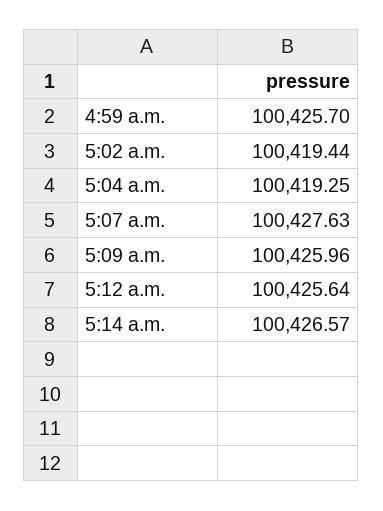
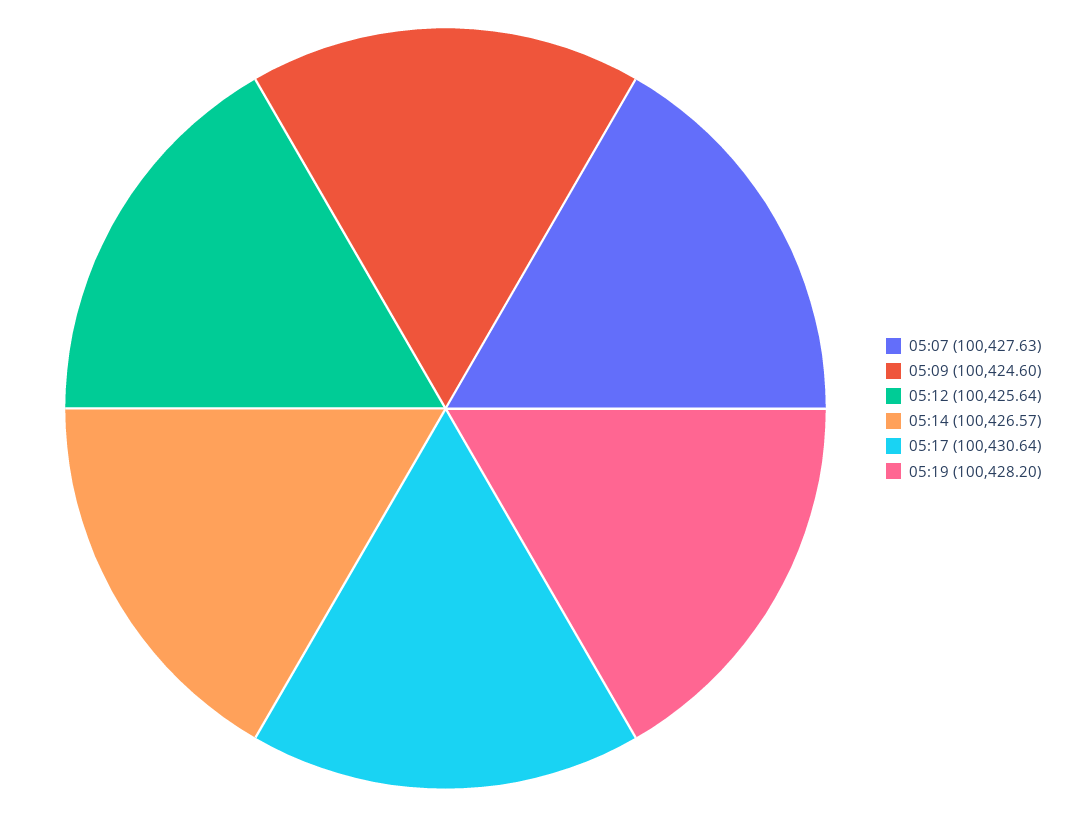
4:59 a.m.: 100425.7 -> none
5:02 a.m.: 100419.44 -> none
5:04 a.m.: 100419.25 -> none
5:09 a.m.: 100425.96 -> 100424.6
05:17: none -> 100430.64
05:19: none -> 100428.2

